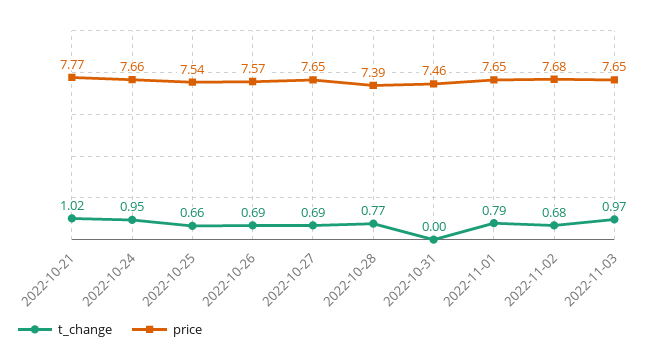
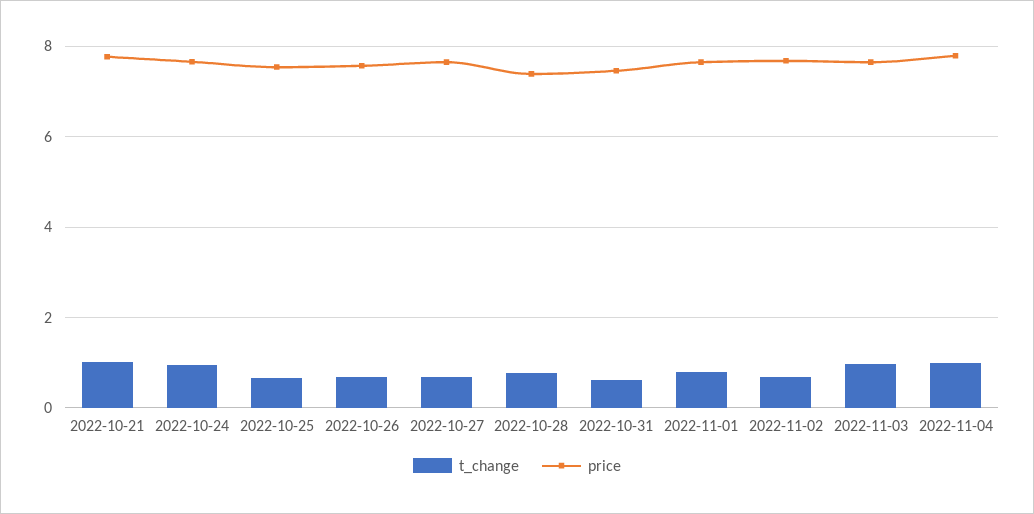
t_change, 2022-10-31: 0 -> 0.6
t_change, 2022-11-04: none -> 1
price, 2022-11-04: none -> 7.8

